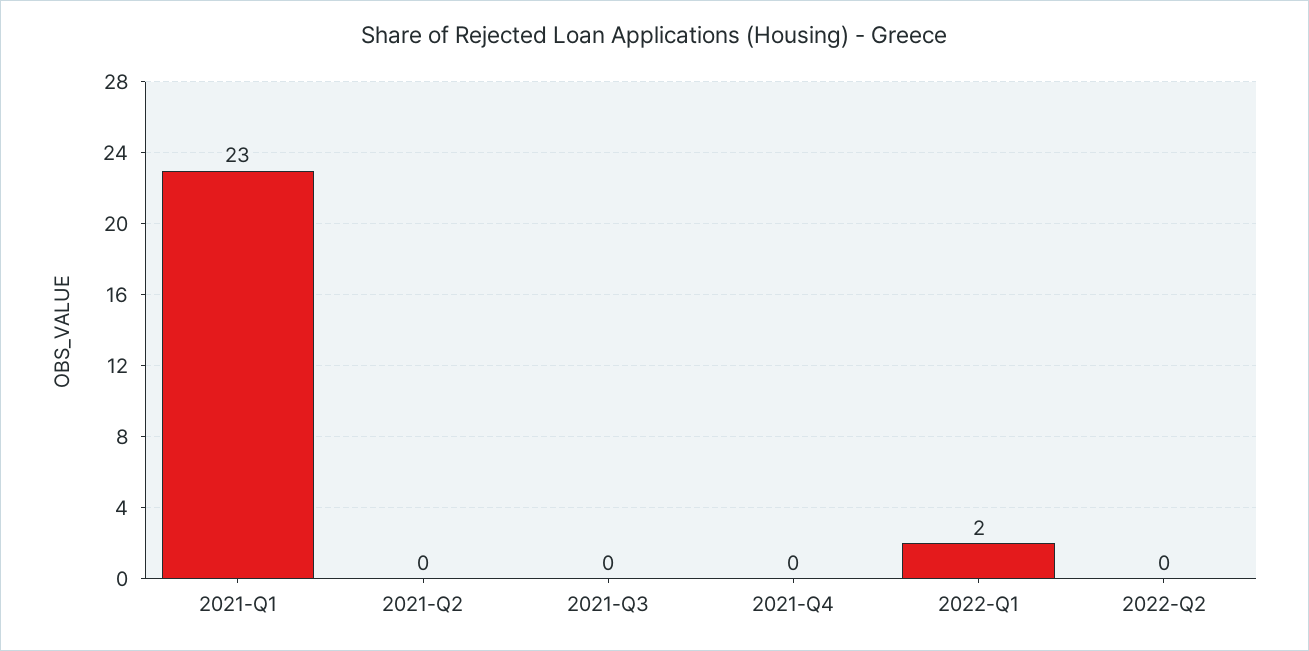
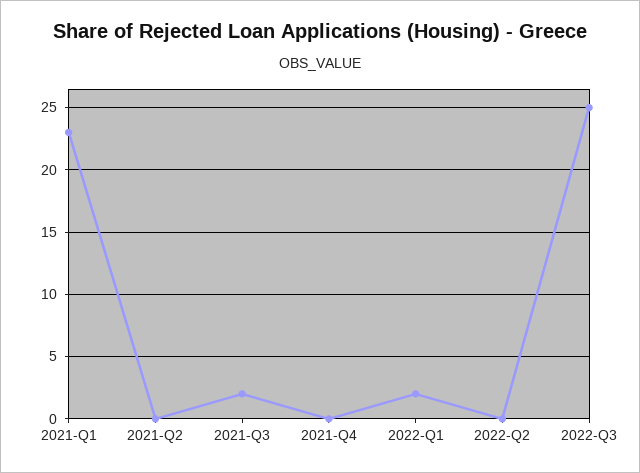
2021-Q3: 0 -> 2
2022-Q3: none -> 25

